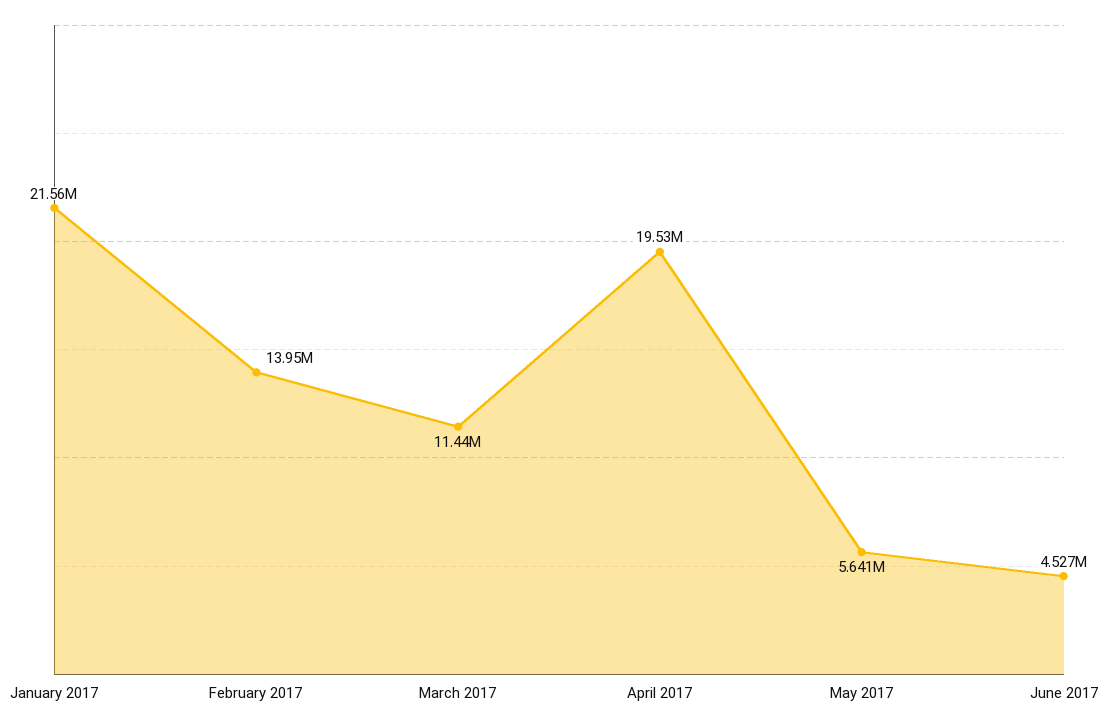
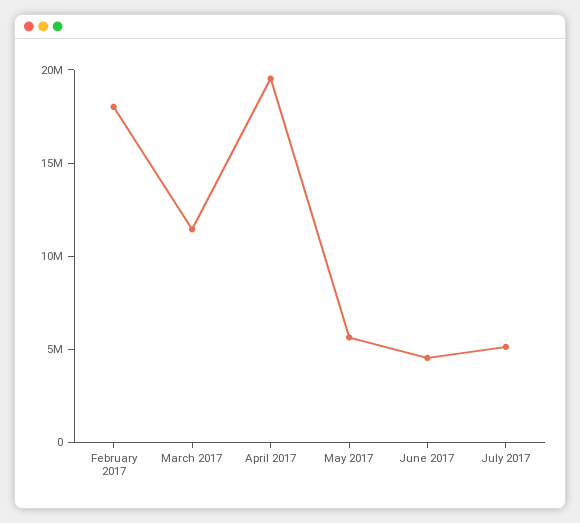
January 2017: 21560000 -> none
February 2017: 13950000 -> 18000000
July 2017: none -> 5000000

